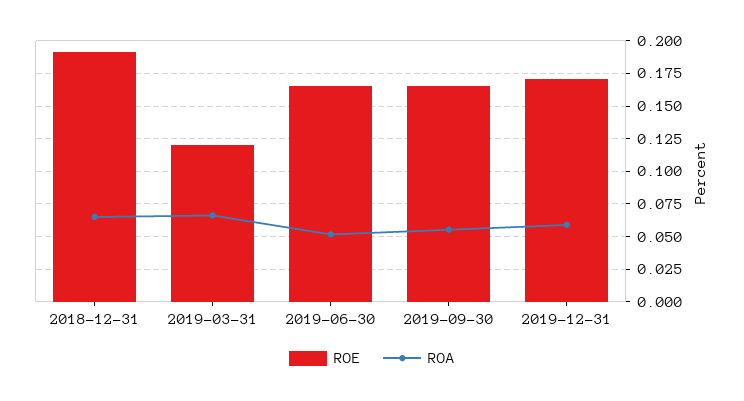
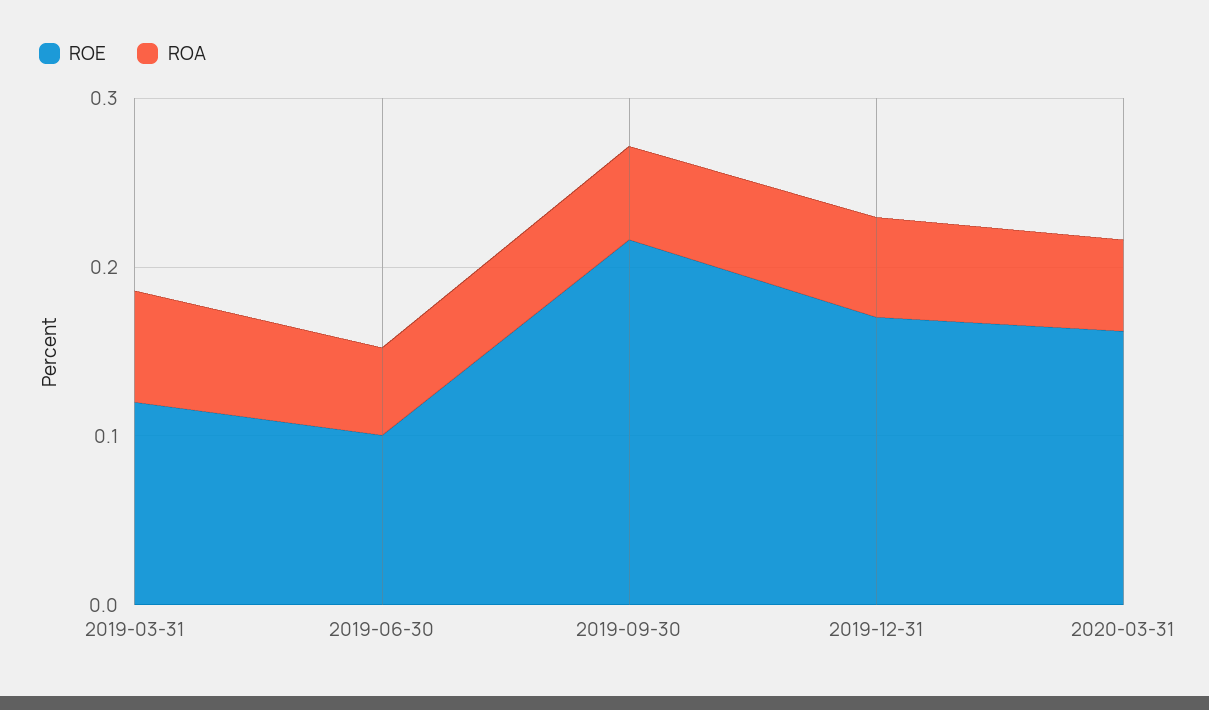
ROE, 2018-12-31: 0.19 -> none
ROA, 2018-12-31: 0.065 -> none
ROE, 2019-06-30: 0.165 -> 0.1
ROE, 2019-09-30: 0.165 -> 0.22
ROE, 2020-03-31: none -> 0.16
ROA, 2020-03-31: none -> 0.06

